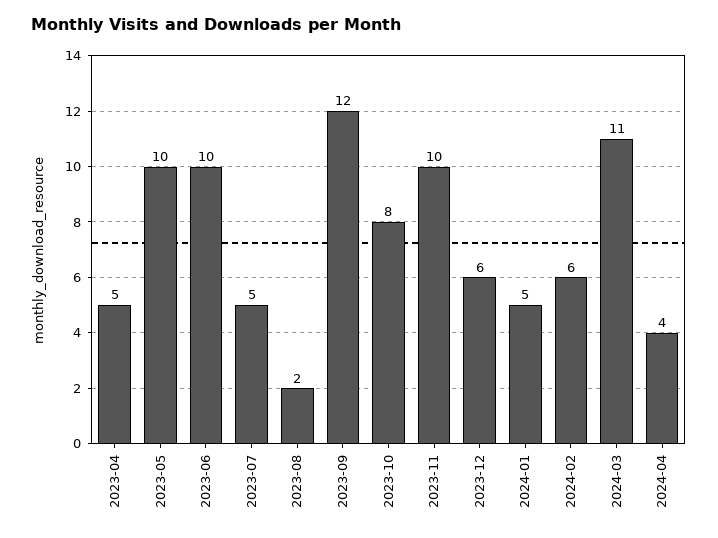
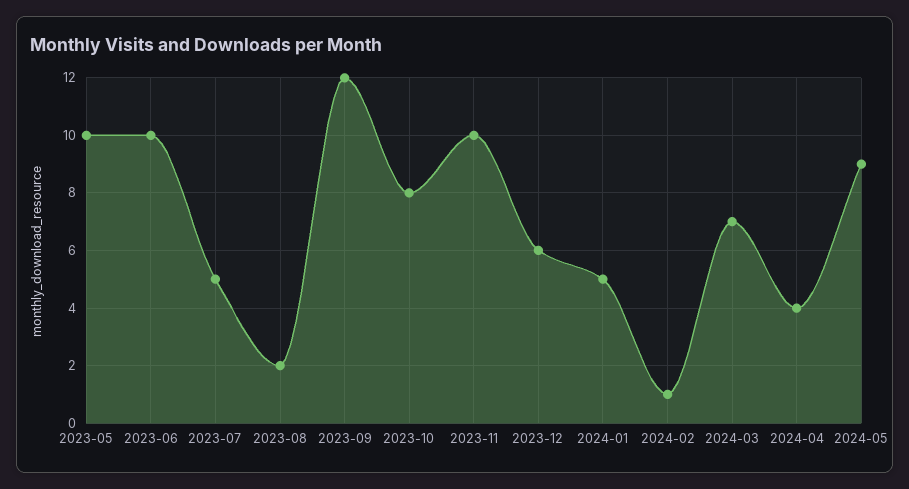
2023-04: 5 -> none
2024-02: 6 -> 1
2024-03: 11 -> 7
2024-05: none -> 9

